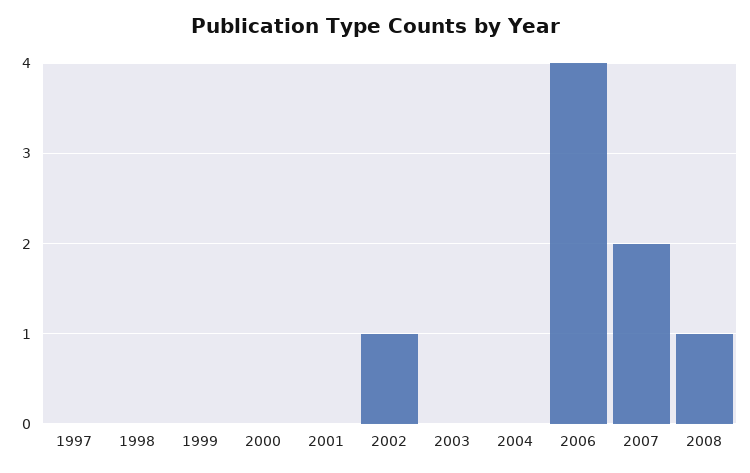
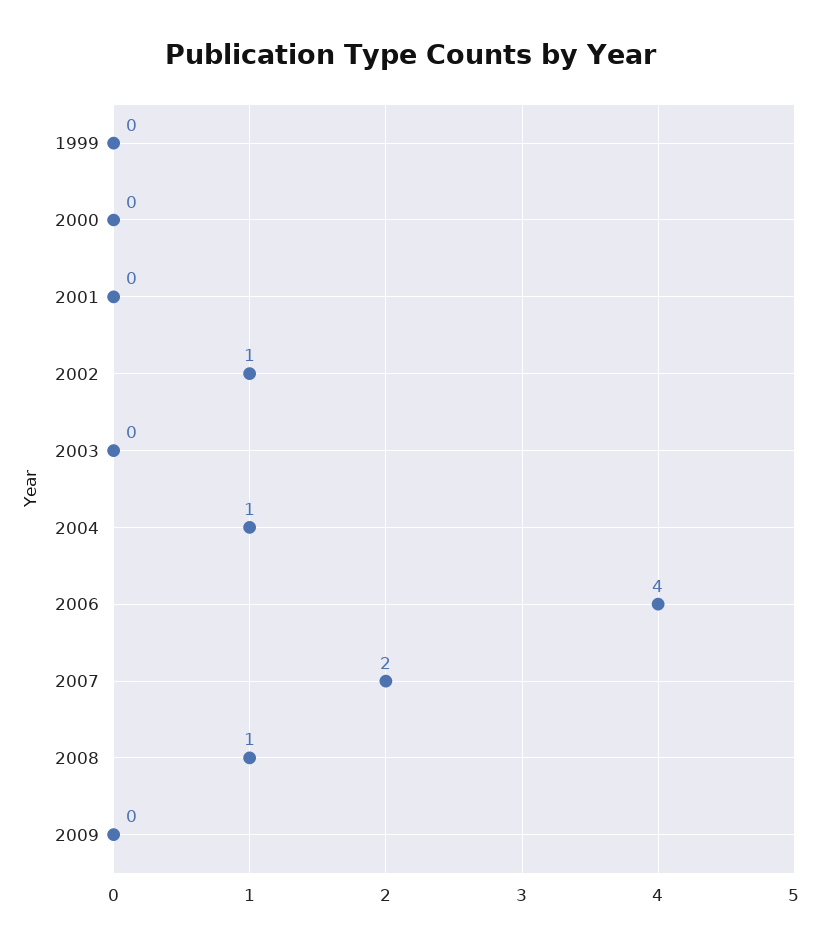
1997: 0 -> none
1998: 0 -> none
2004: 0 -> 1
2009: none -> 0

